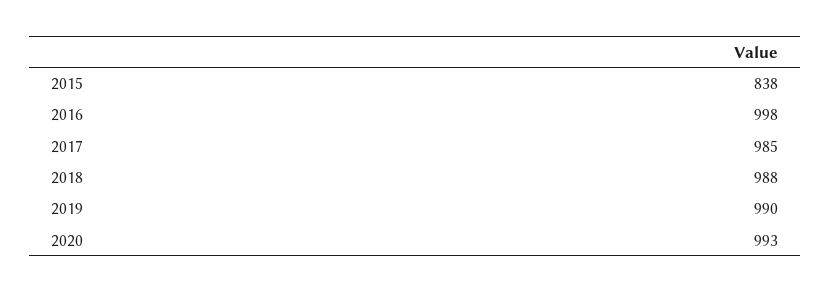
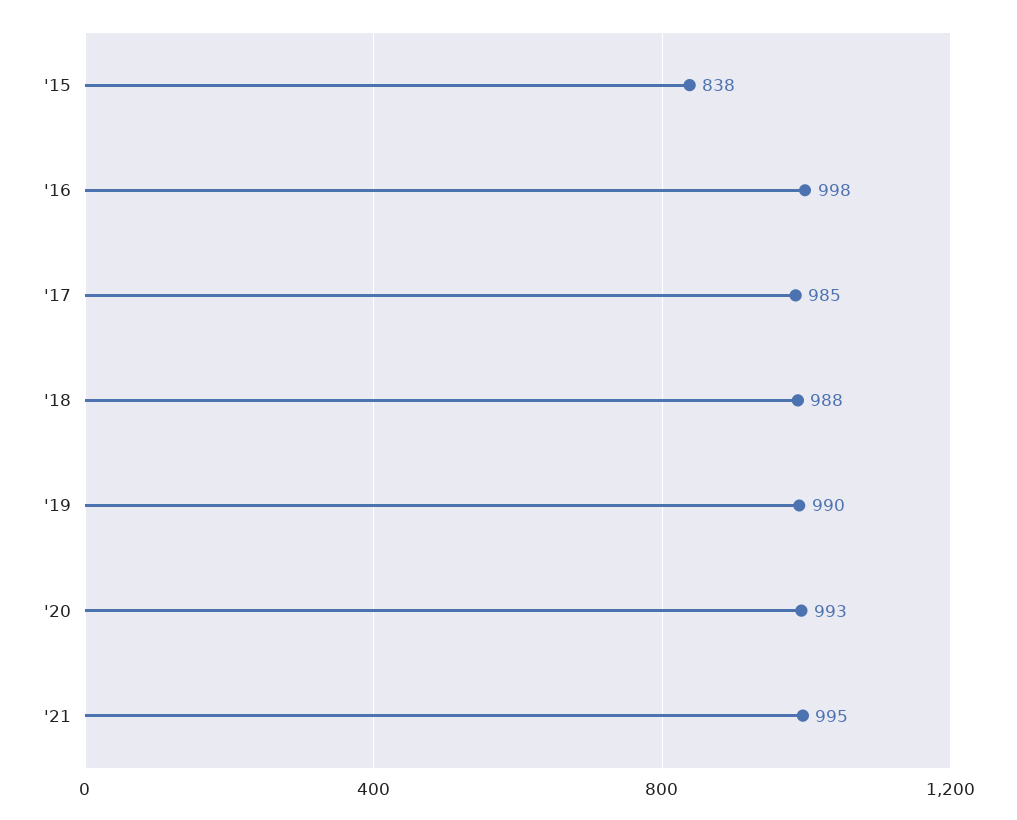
'21: none -> 995

